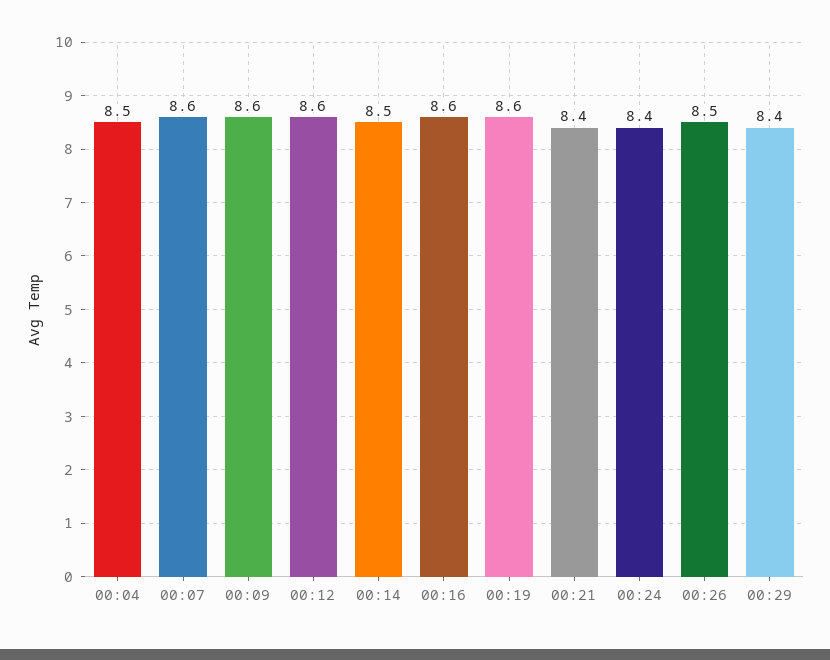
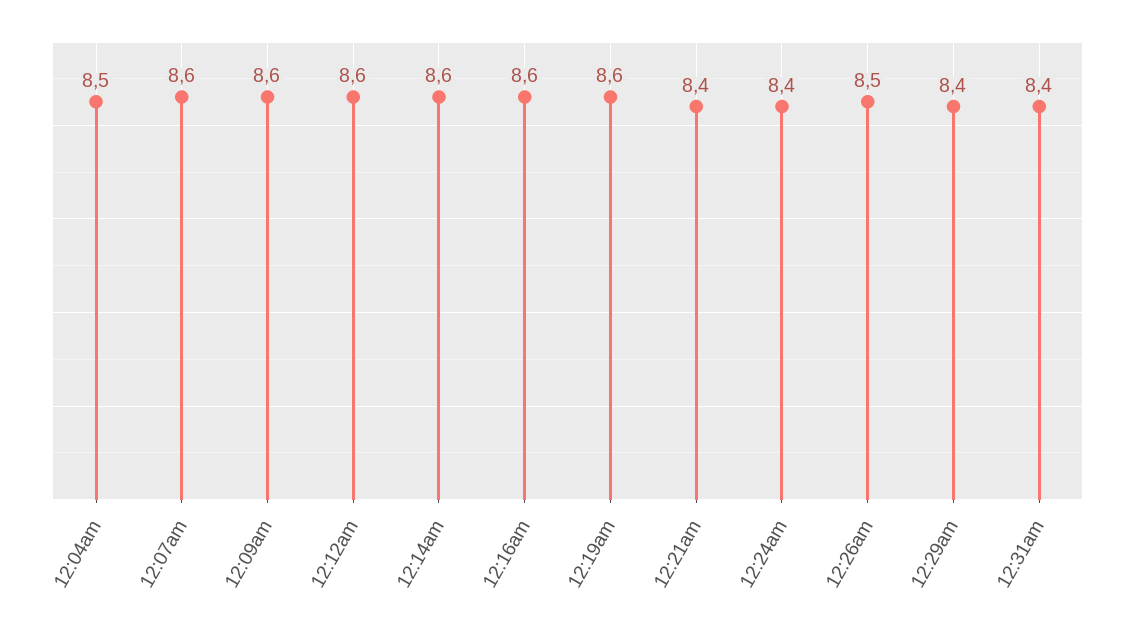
00:14: 8.5 -> 8.6
12:31am: none -> 8.4

